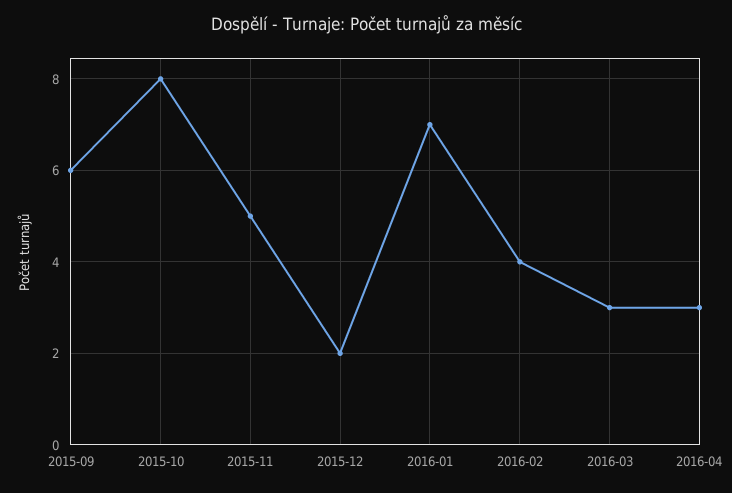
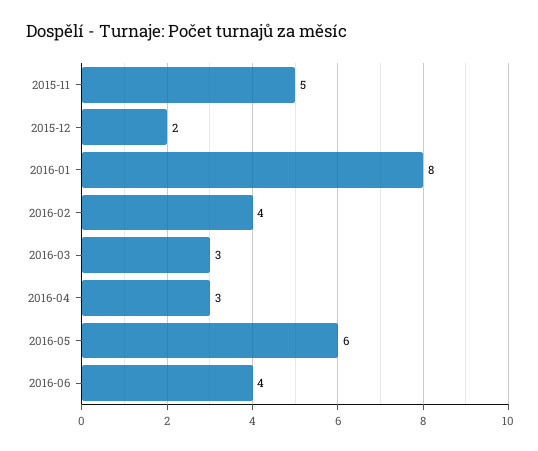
2015-09: 6 -> none
2015-10: 8 -> none
2016-01: 7 -> 8
2016-05: none -> 6
2016-06: none -> 4

